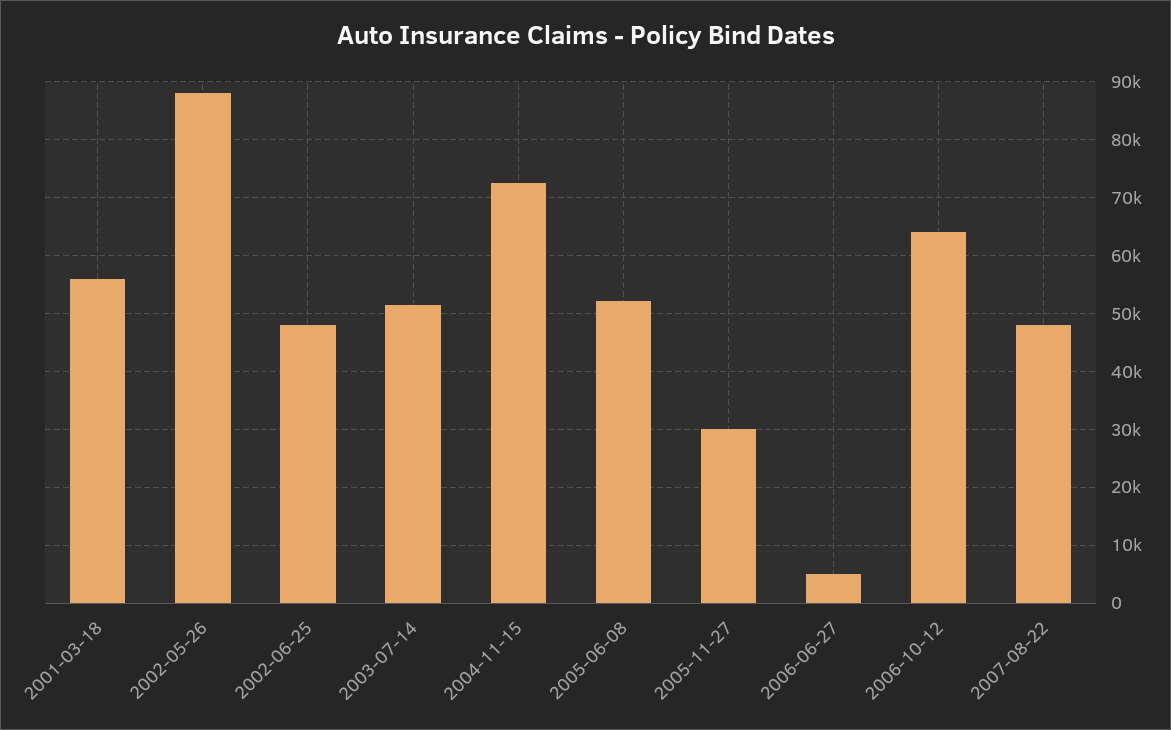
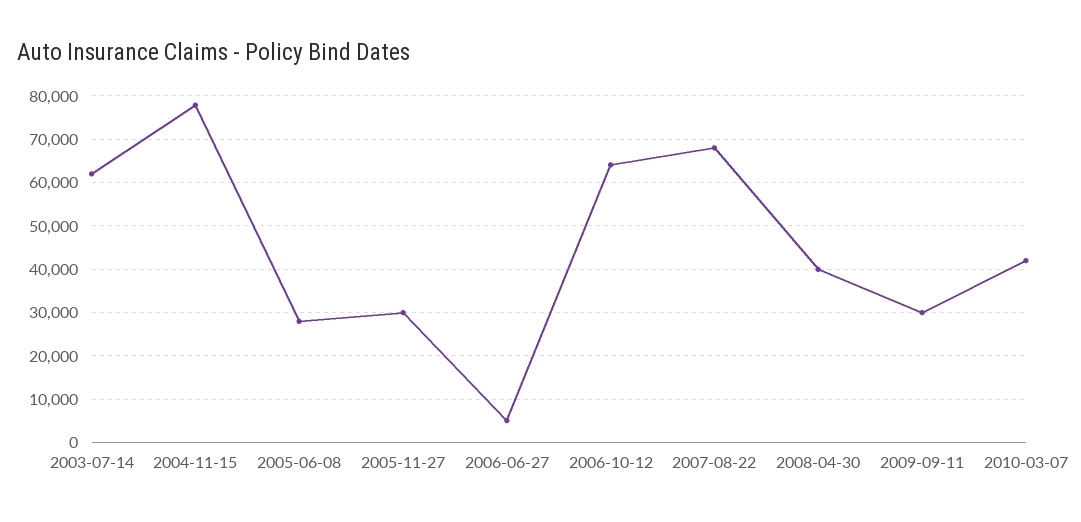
2001-03-18: 56000 -> none
2002-05-26: 88000 -> none
2002-06-25: 48000 -> none
2003-07-14: 52000 -> 62000
2004-11-15: 72000 -> 78000
2005-06-08: 52000 -> 28000
2007-08-22: 48000 -> 68000
2008-04-30: none -> 40000
2009-09-11: none -> 30000
2010-03-07: none -> 42000

